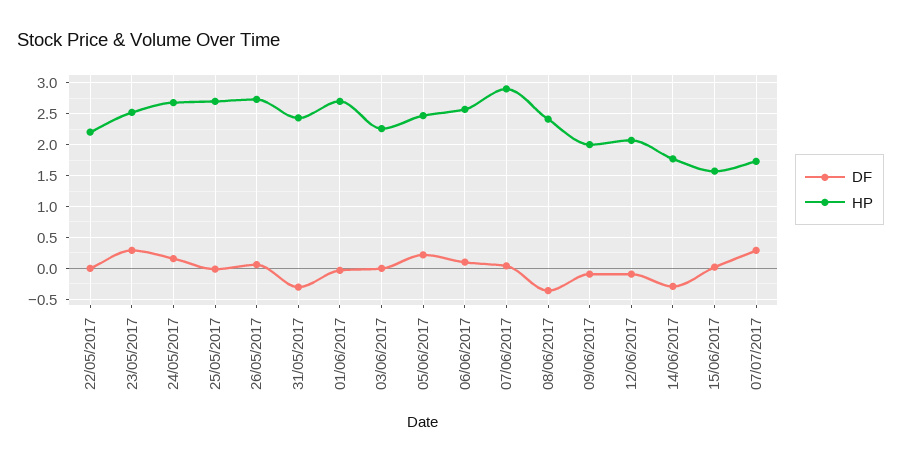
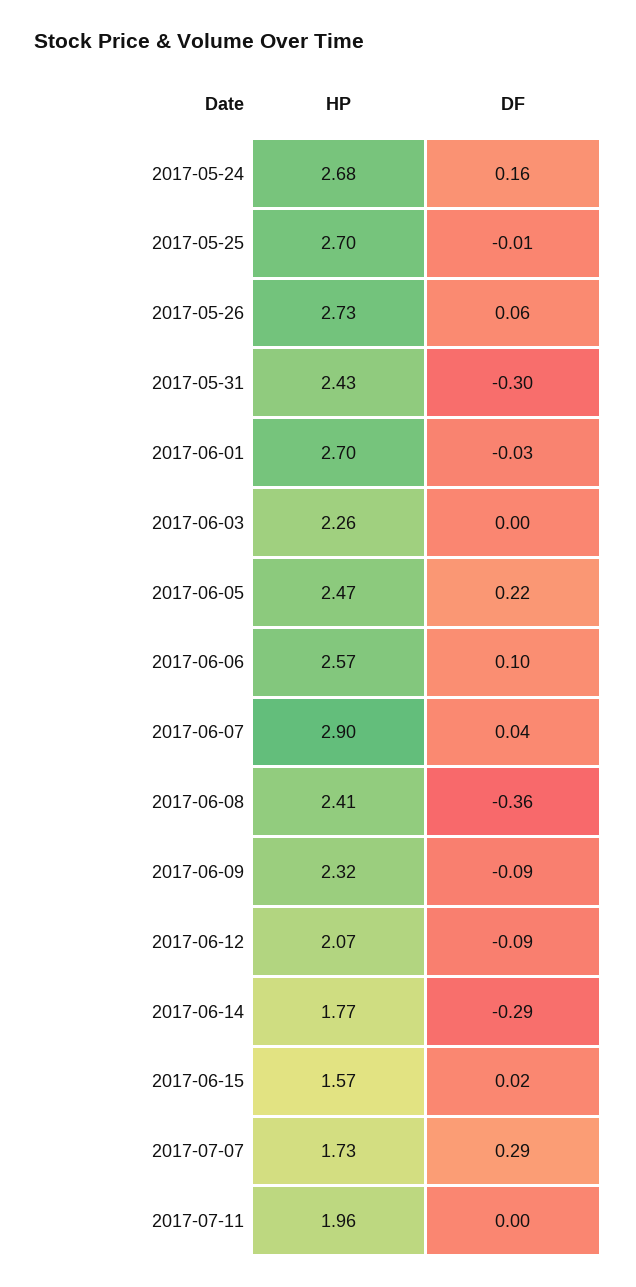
DF, 22/05/2017: 0 -> none
HP, 22/05/2017: 2.2 -> none
DF, 23/05/2017: 0.3 -> none
HP, 23/05/2017: 2.5 -> none
HP, 09/06/2017: 2 -> 2.32
HP, 2017-07-11: none -> 1.96
DF, 2017-07-11: none -> 0

